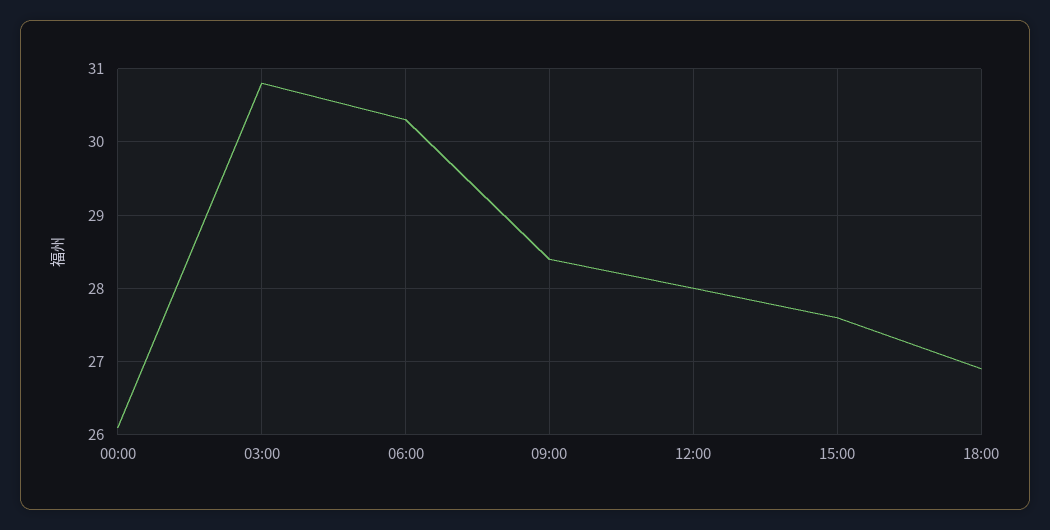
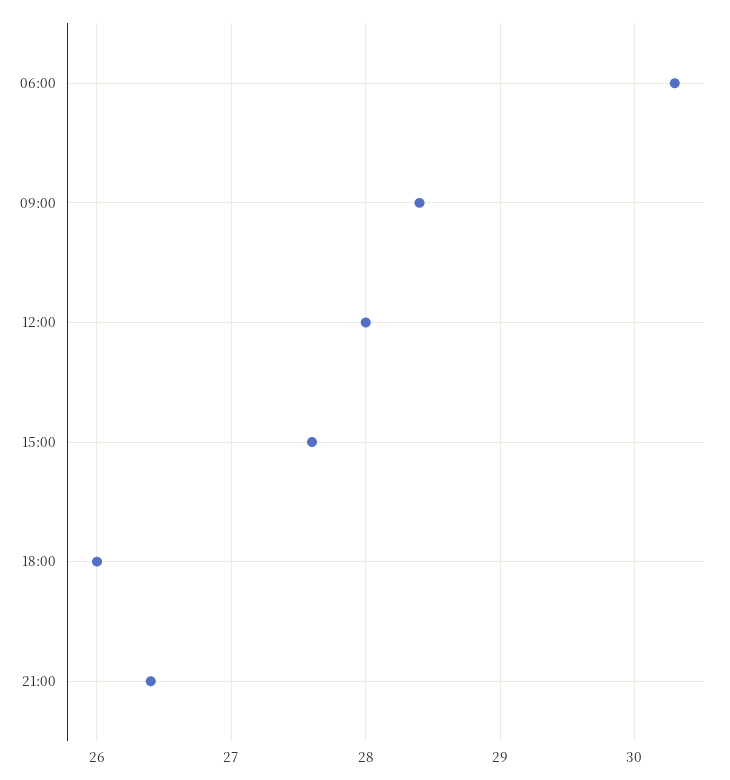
00:00: 26.1 -> none
03:00: 30.8 -> none
18:00: 26.9 -> 26
21:00: none -> 26.4

